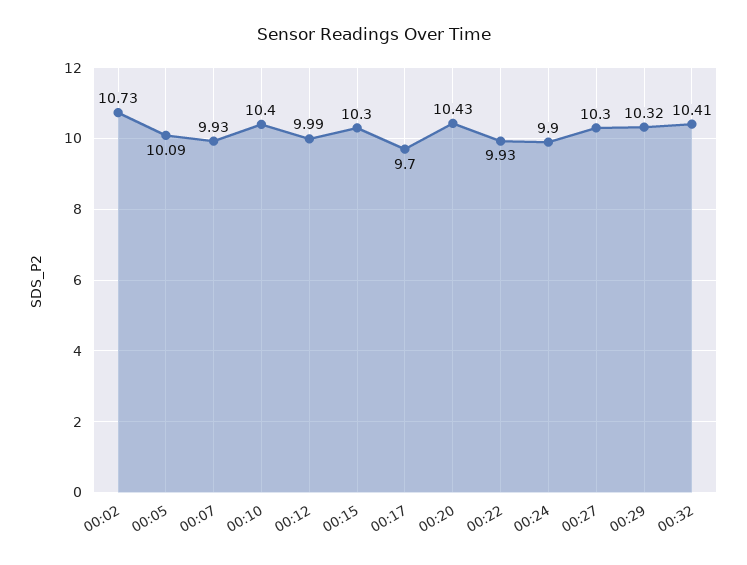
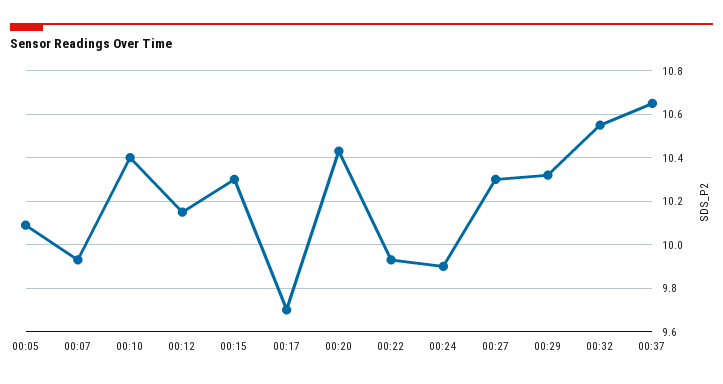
00:02: 10.73 -> none
00:12: 9.99 -> 10.15
00:32: 10.41 -> 10.55
00:37: none -> 10.65

